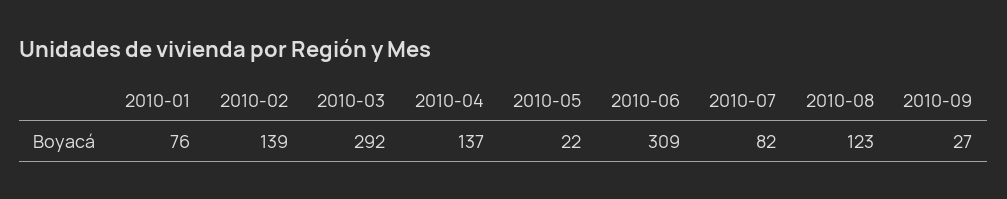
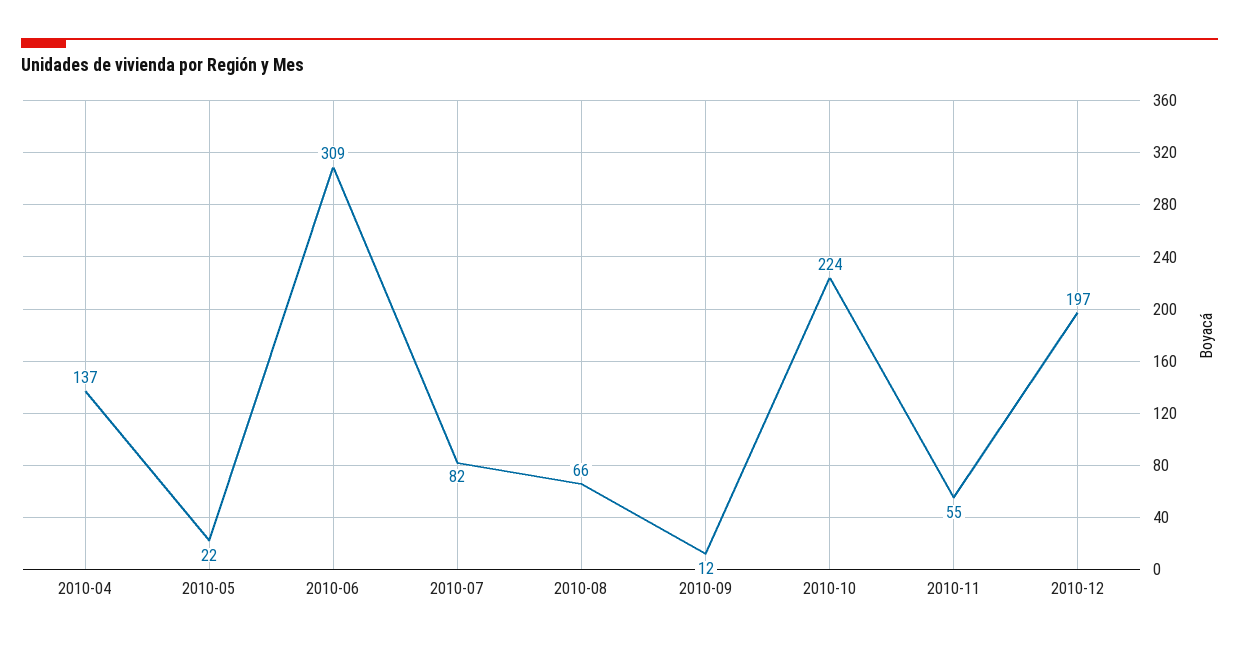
2010-01: 76 -> none
2010-02: 139 -> none
2010-03: 292 -> none
2010-08: 123 -> 66
2010-09: 27 -> 12
2010-10: none -> 224
2010-11: none -> 55
2010-12: none -> 197

